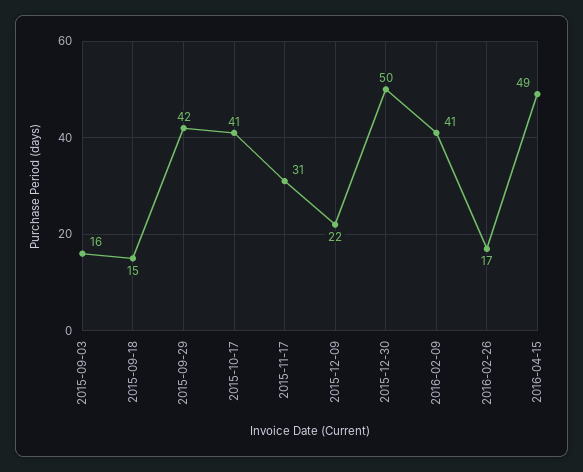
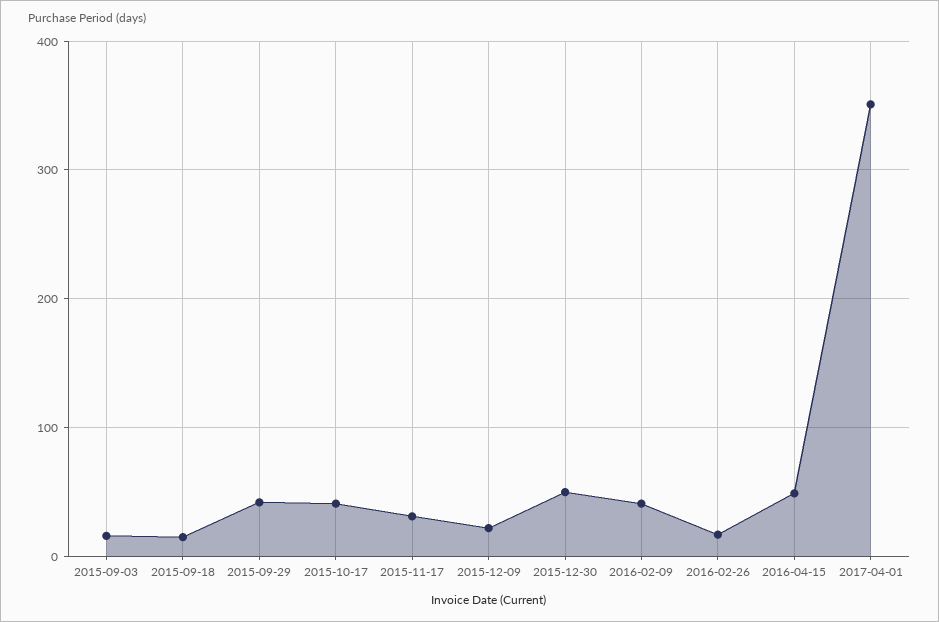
2017-04-01: none -> 350

